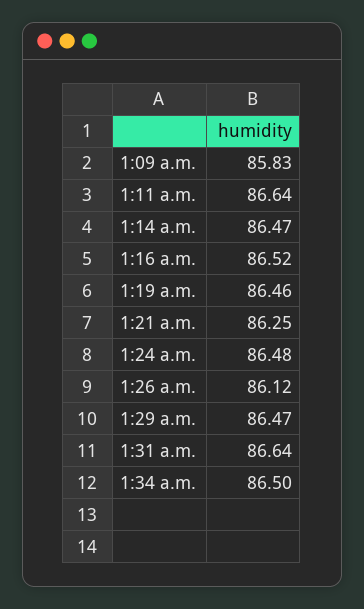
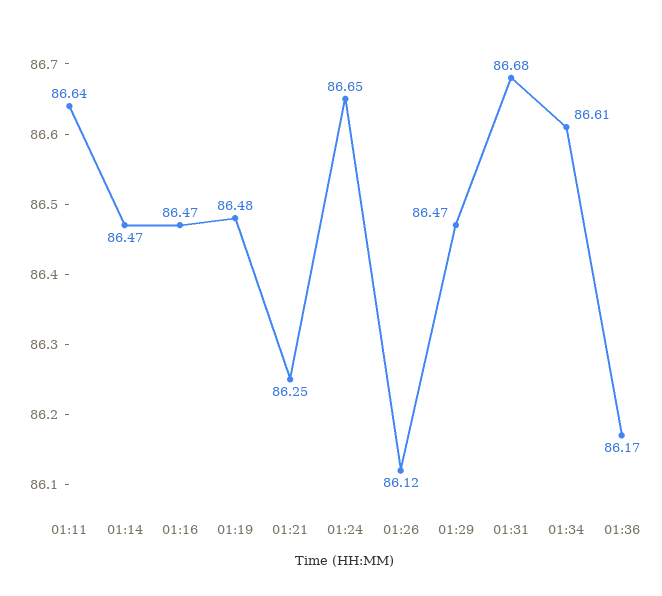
1:09 a.m.: 85.83 -> none
1:16 a.m.: 86.52 -> 86.47
1:19 a.m.: 86.46 -> 86.48
1:24 a.m.: 86.48 -> 86.65
1:31 a.m.: 86.64 -> 86.68
1:34 a.m.: 86.5 -> 86.61
01:36: none -> 86.17

